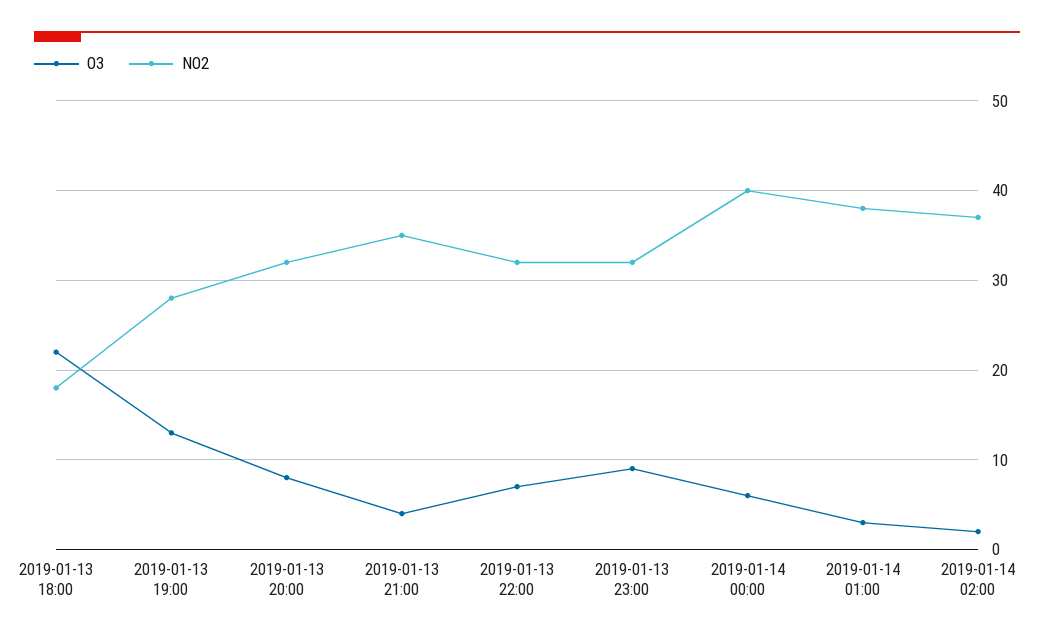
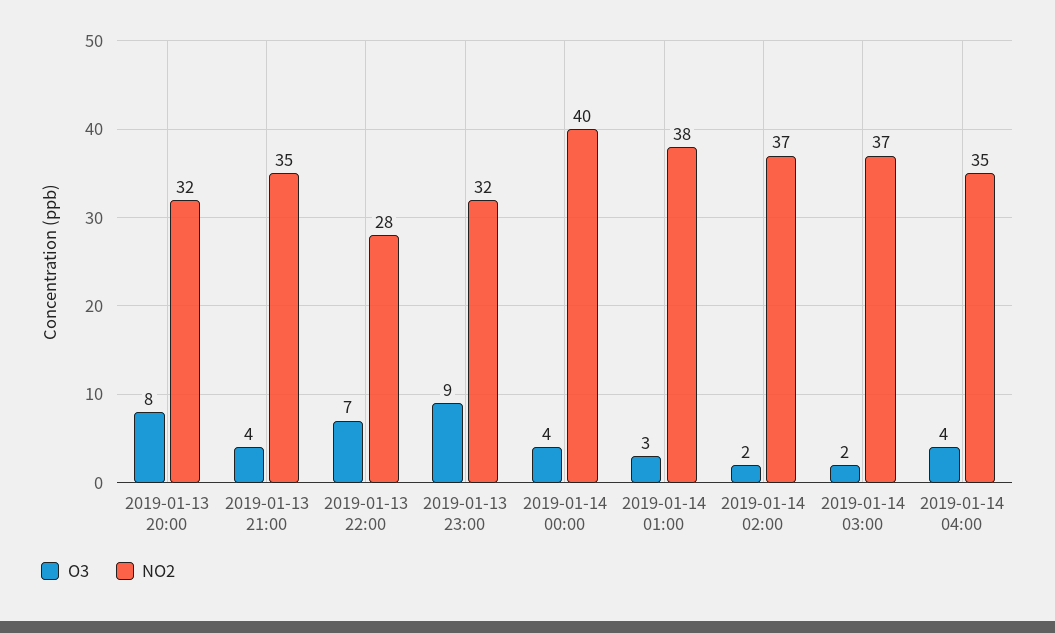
O3, 2019-01-13 18:00: 22 -> none
NO2, 2019-01-13 18:00: 18 -> none
O3, 2019-01-13 19:00: 13 -> none
NO2, 2019-01-13 19:00: 28 -> none
NO2, 2019-01-13 22:00: 32 -> 28
O3, 2019-01-14 00:00: 6 -> 4
O3, 2019-01-14 03:00: none -> 2
NO2, 2019-01-14 03:00: none -> 37
O3, 2019-01-14 04:00: none -> 4
NO2, 2019-01-14 04:00: none -> 35

